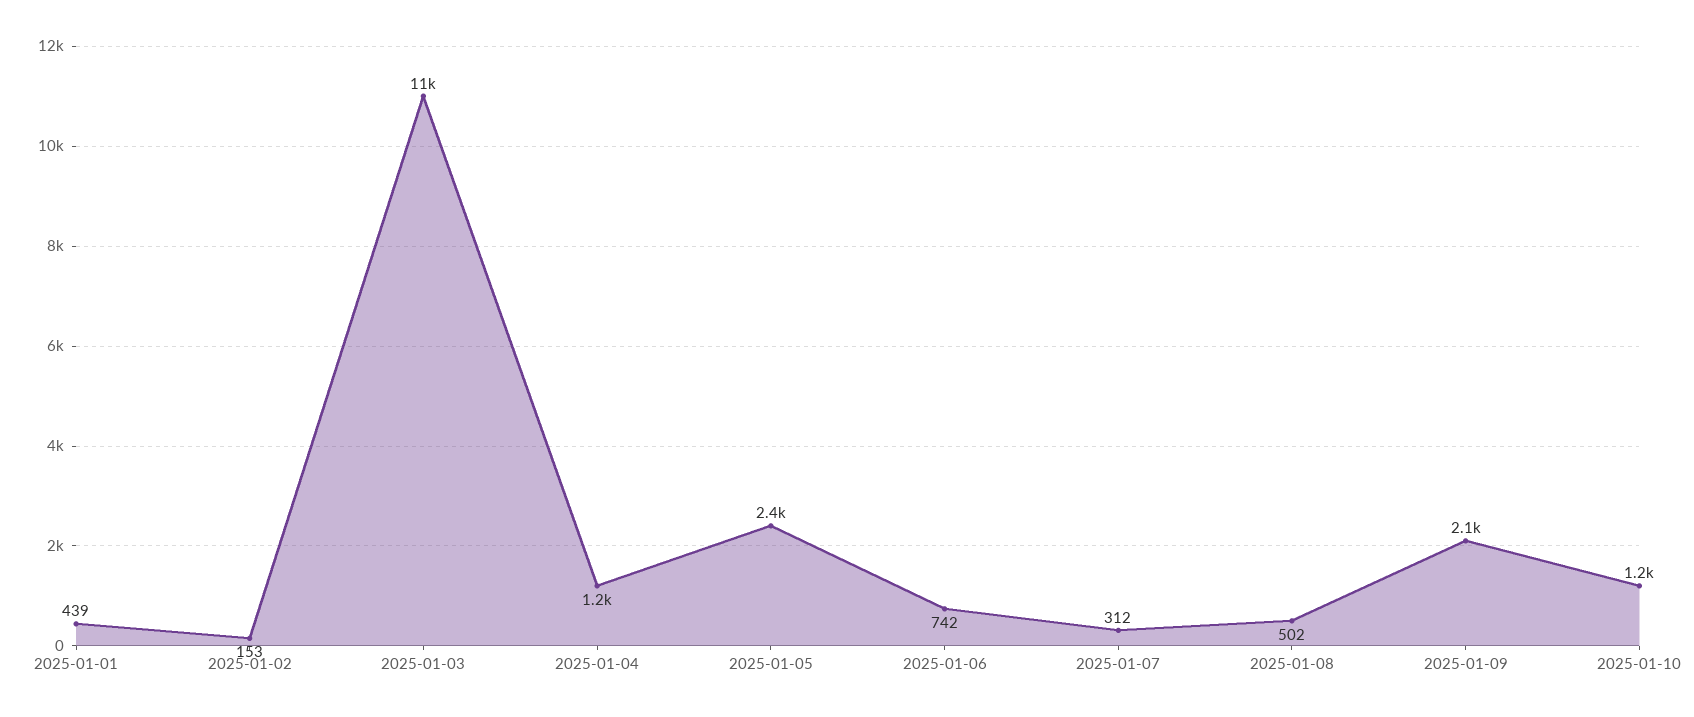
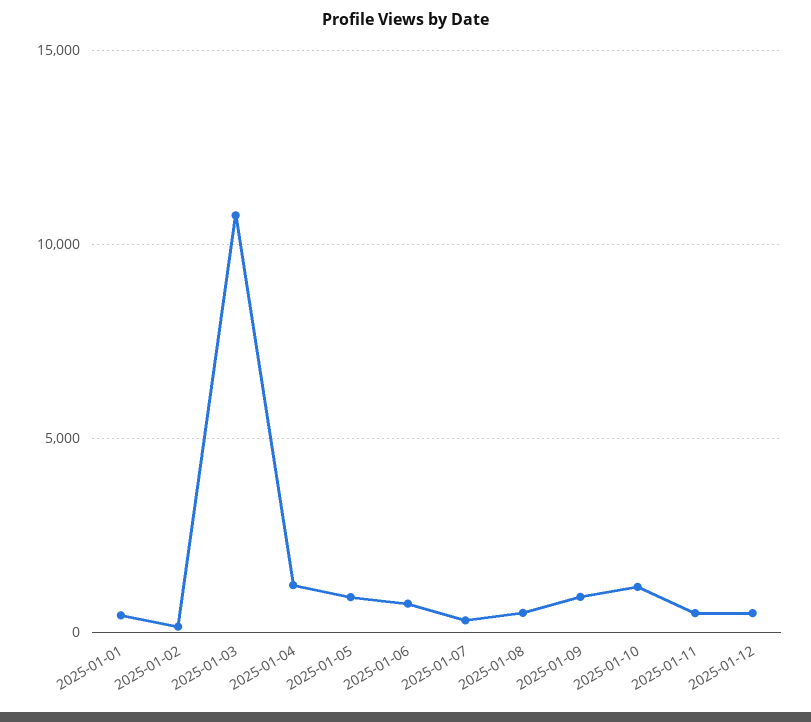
2025-01-05: 2400 -> 1000
2025-01-09: 2100 -> 1000
2025-01-11: none -> 500
2025-01-12: none -> 500

